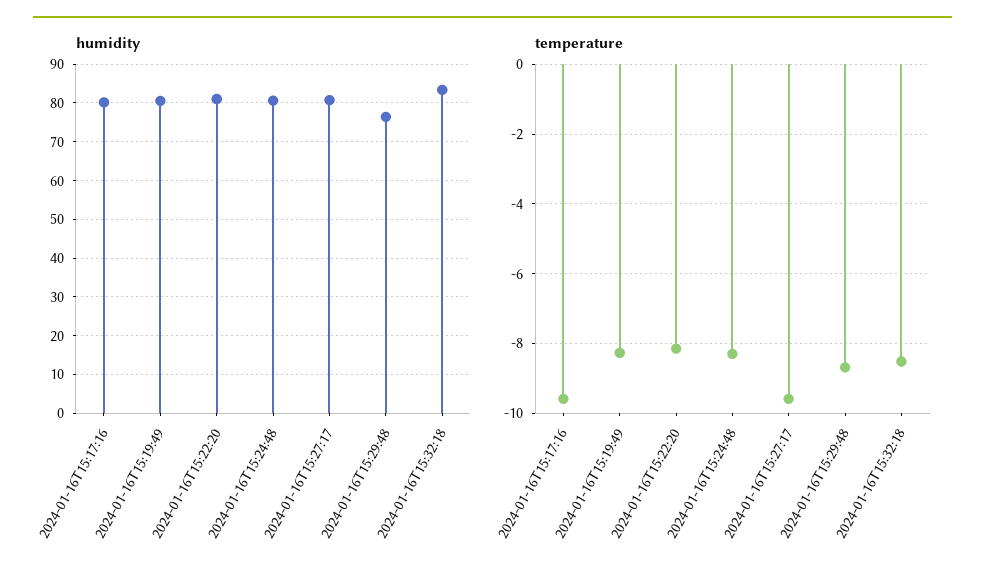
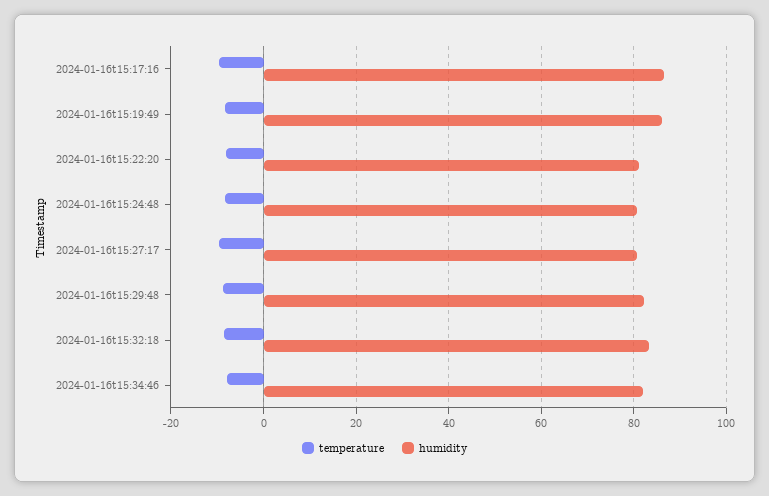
humidity, 2024-01-16T15:17:16: 80 -> 86
humidity, 2024-01-16T15:19:49: 80 -> 86
humidity, 2024-01-16T15:29:48: 76 -> 82
temperature, 2024-01-16t15:34:46: none -> -8
humidity, 2024-01-16t15:34:46: none -> 82

